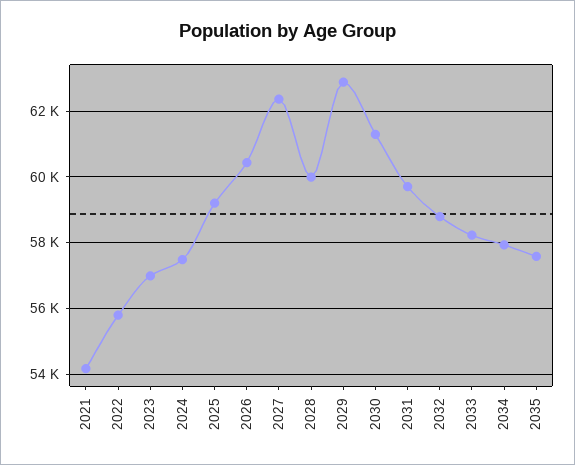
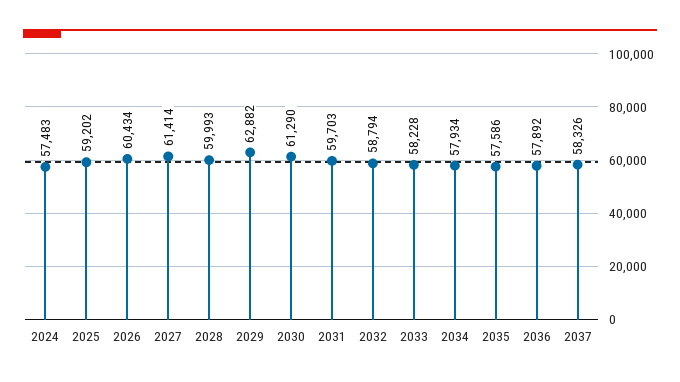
2021: 54200 -> none
2022: 55800 -> none
2023: 57000 -> none
2027: 62400 -> 61414
2036: none -> 57892
2037: none -> 58326

